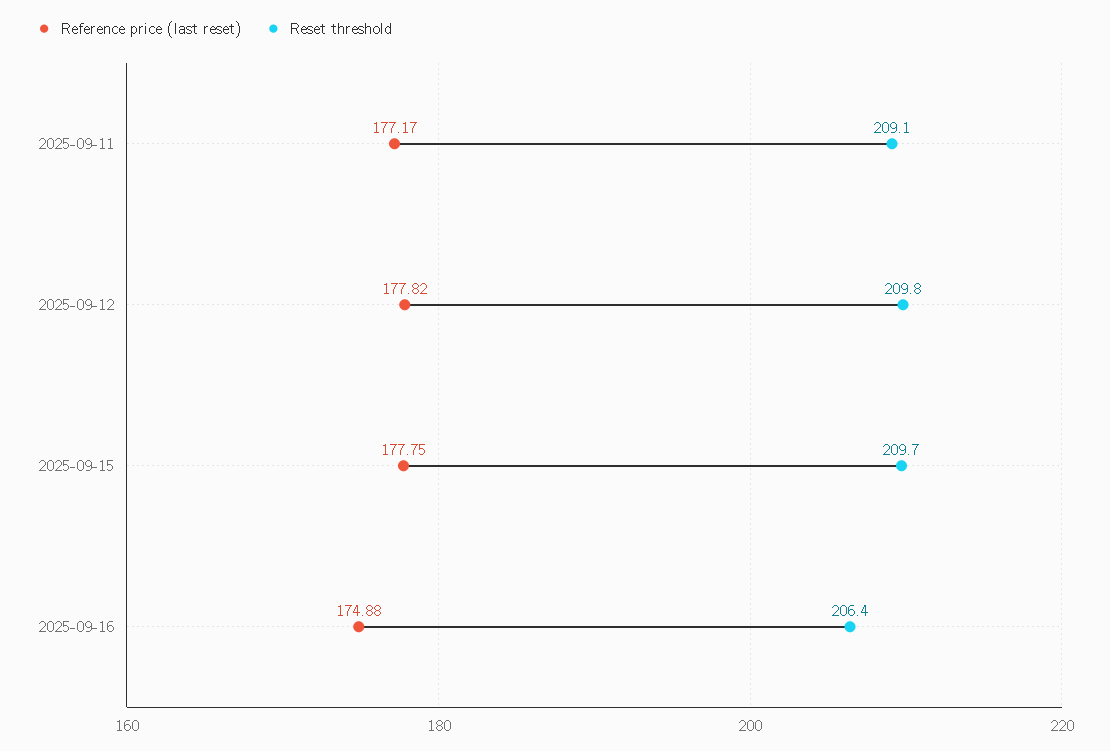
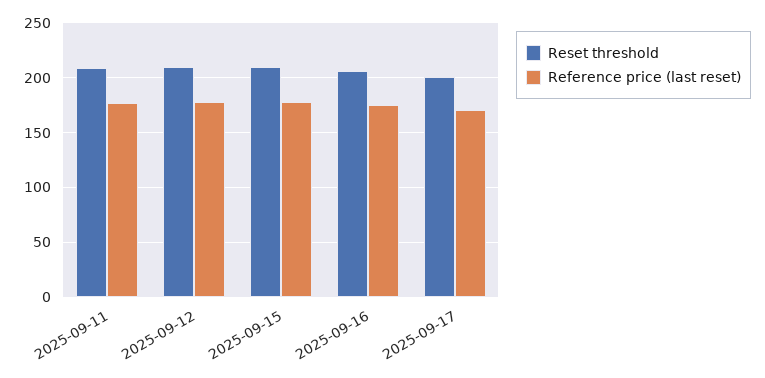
Reset threshold, 2025-09-17: none -> 200
Reference price (last reset), 2025-09-17: none -> 170

